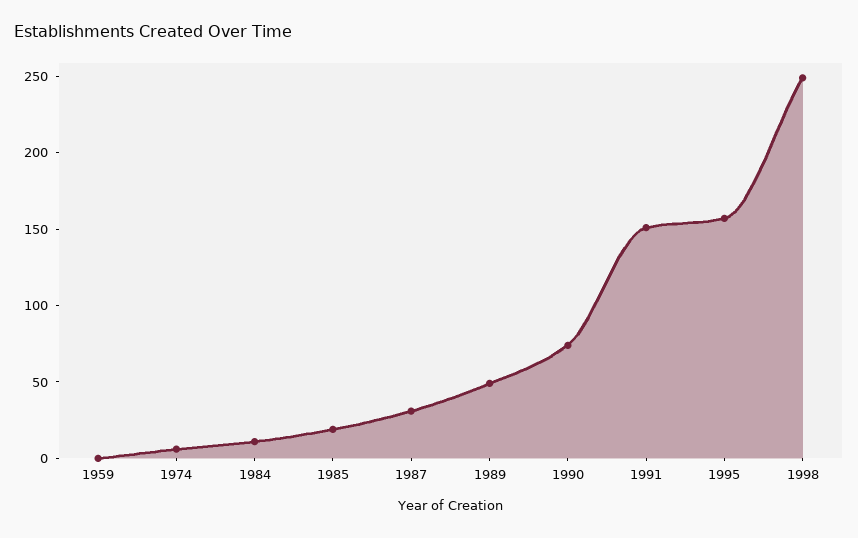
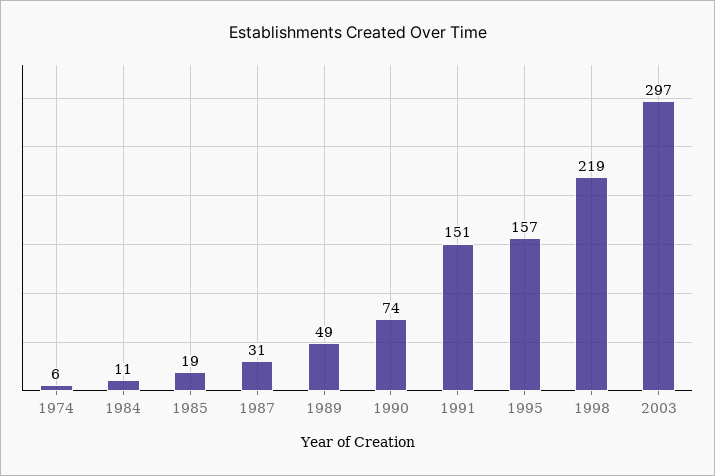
1959: 0 -> none
1998: 250 -> 219
2003: none -> 297

